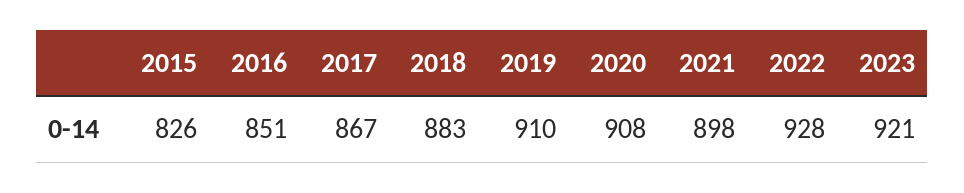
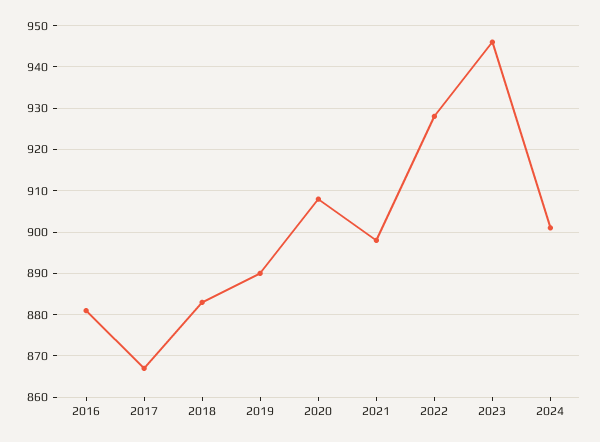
2015: 826 -> none
2016: 851 -> 880
2019: 910 -> 890
2023: 921 -> 945
2024: none -> 900

